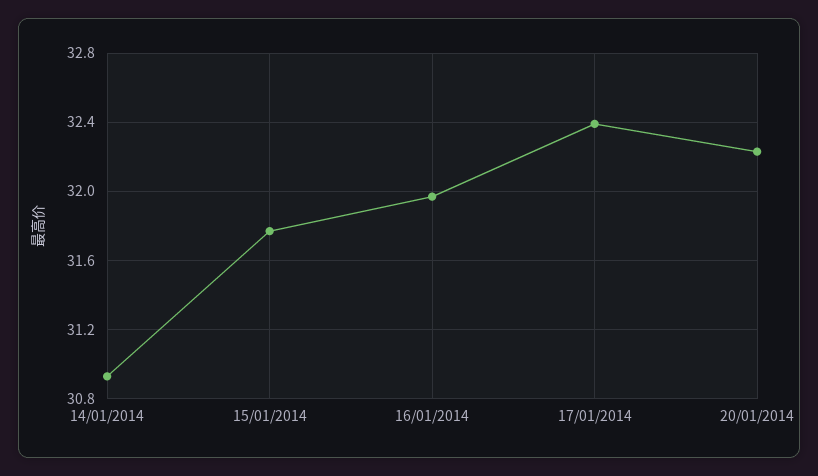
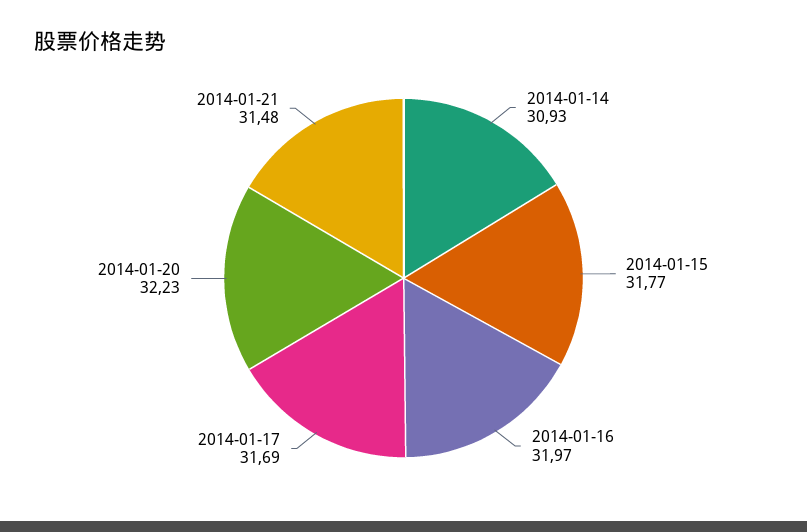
17/01/2014: 32.4 -> 31.69
2014-01-21: none -> 31.48

